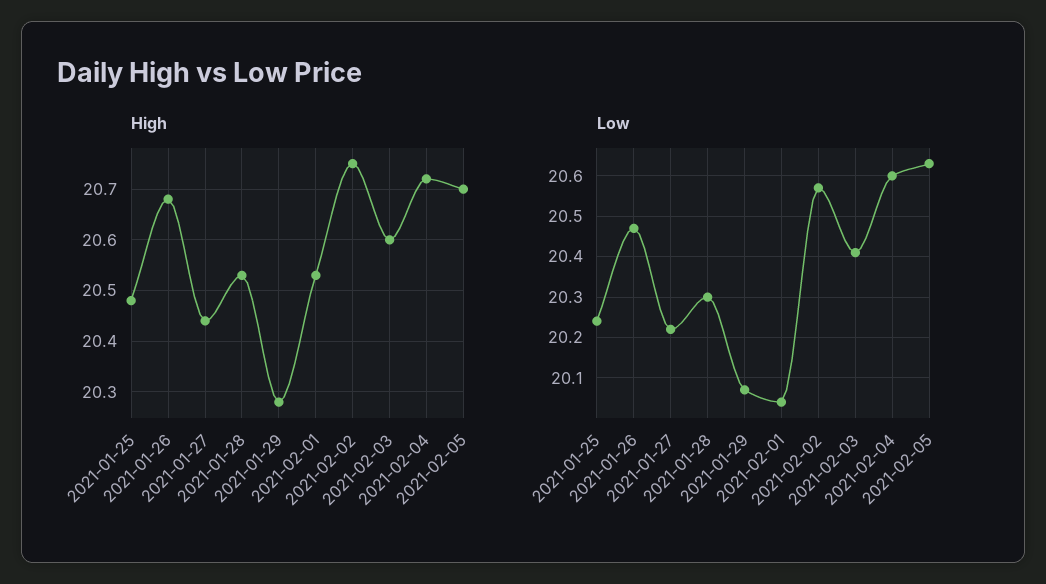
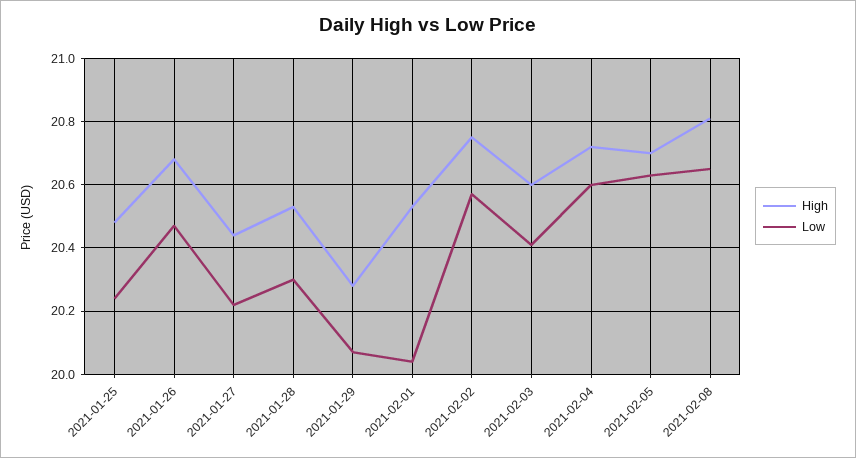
High, 2021-02-08: none -> 20.8
Low, 2021-02-08: none -> 20.65

